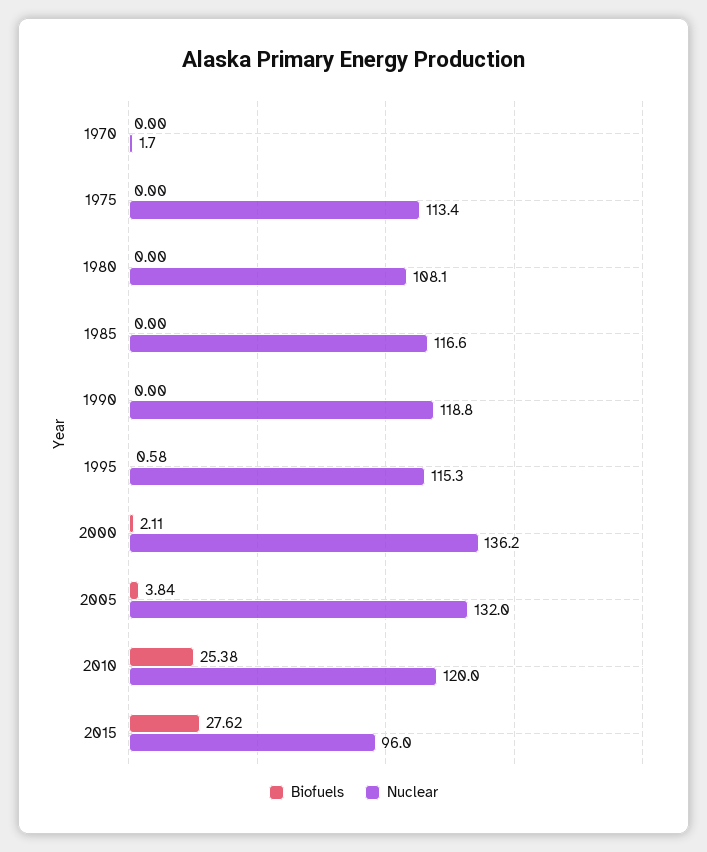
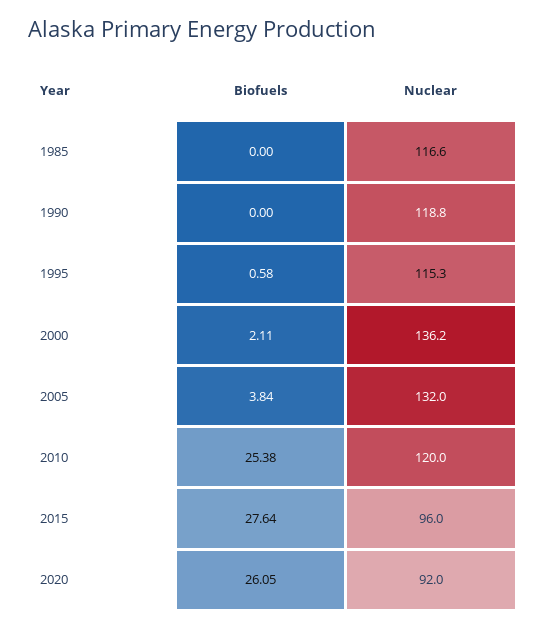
Biofuels, 1970: 0 -> none
Nuclear, 1970: 1.7 -> none
Biofuels, 1975: 0 -> none
Nuclear, 1975: 113.4 -> none
Biofuels, 1980: 0 -> none
Nuclear, 1980: 108.1 -> none
Biofuels, 2015: 27.62 -> 27.64
Biofuels, 2020: none -> 26.05
Nuclear, 2020: none -> 92

